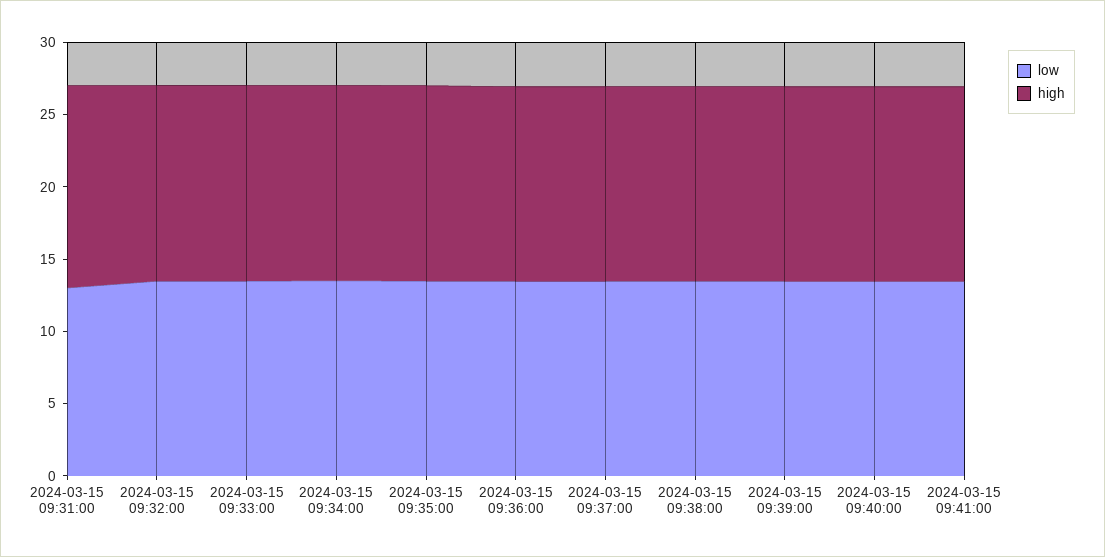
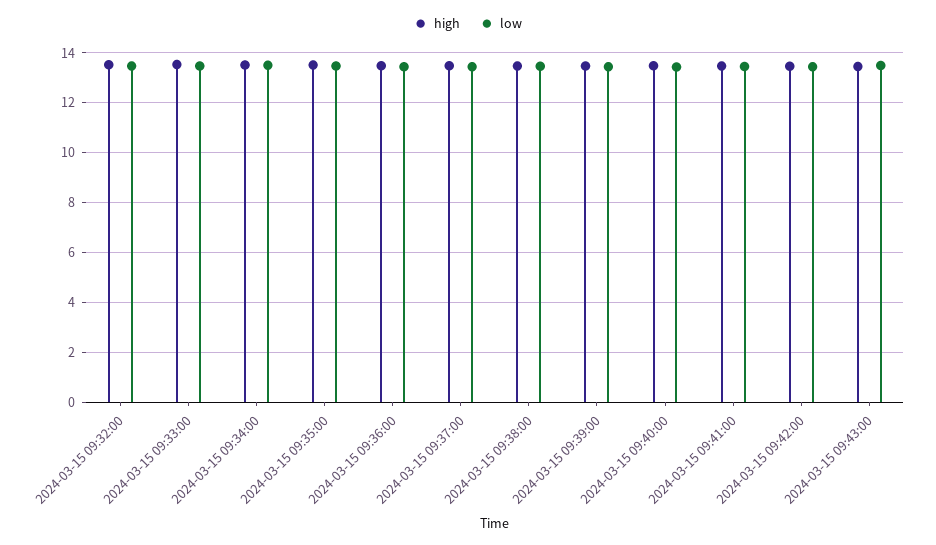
low, 2024-03-15 09:31:00: 13 -> none
high, 2024-03-15 09:31:00: 14 -> none
high, 2024-03-15 09:42:00: none -> 13.5
low, 2024-03-15 09:42:00: none -> 13.5
high, 2024-03-15 09:43:00: none -> 13.5
low, 2024-03-15 09:43:00: none -> 13.5

